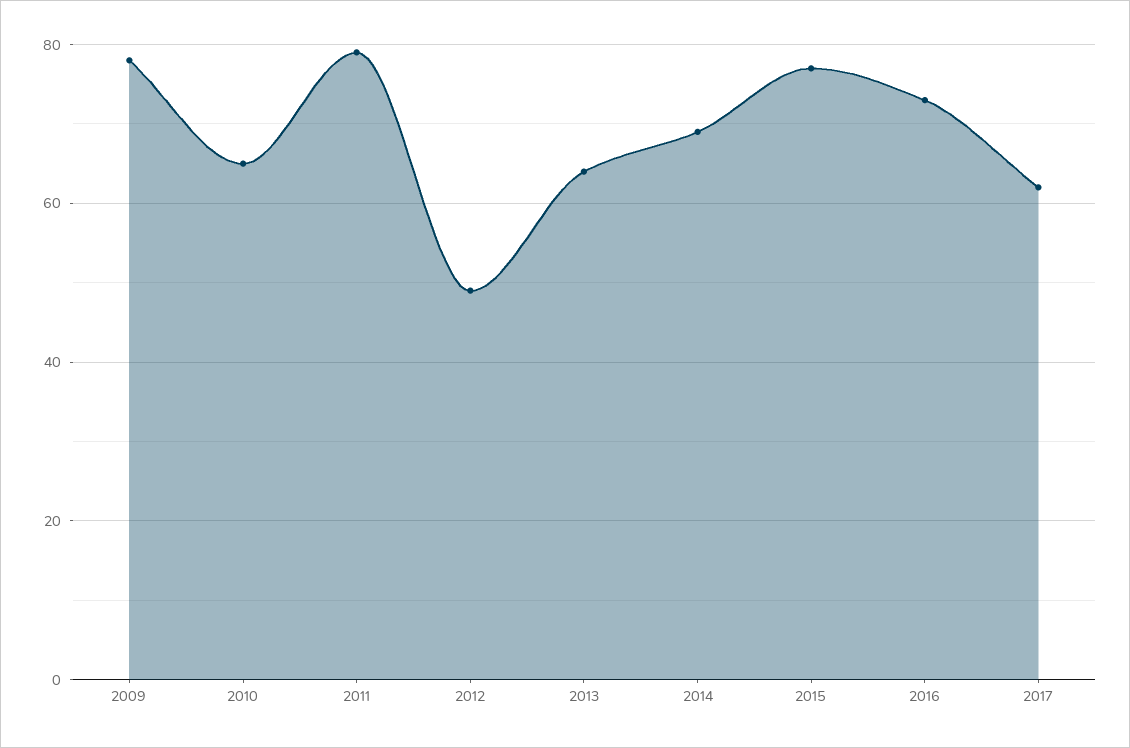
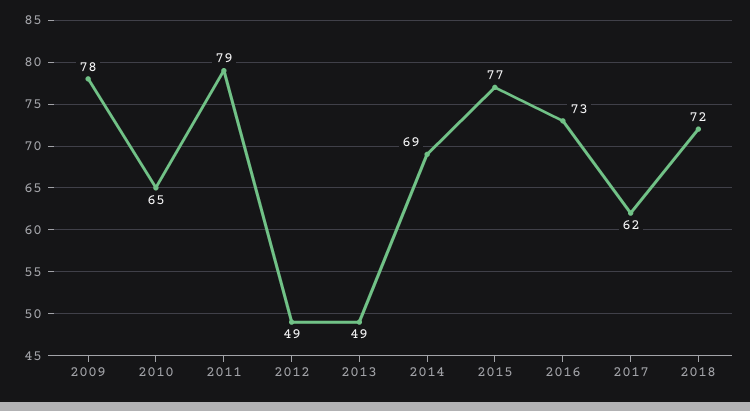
2013: 65 -> 49
2018: none -> 72

